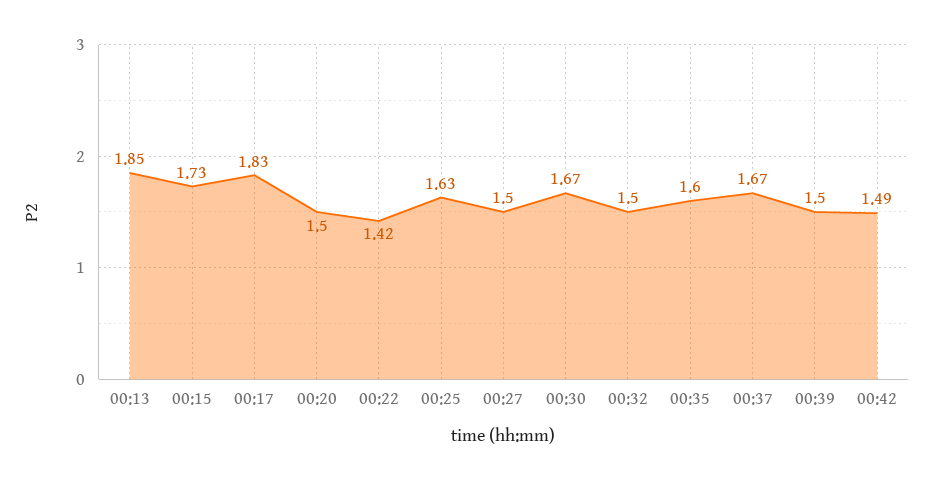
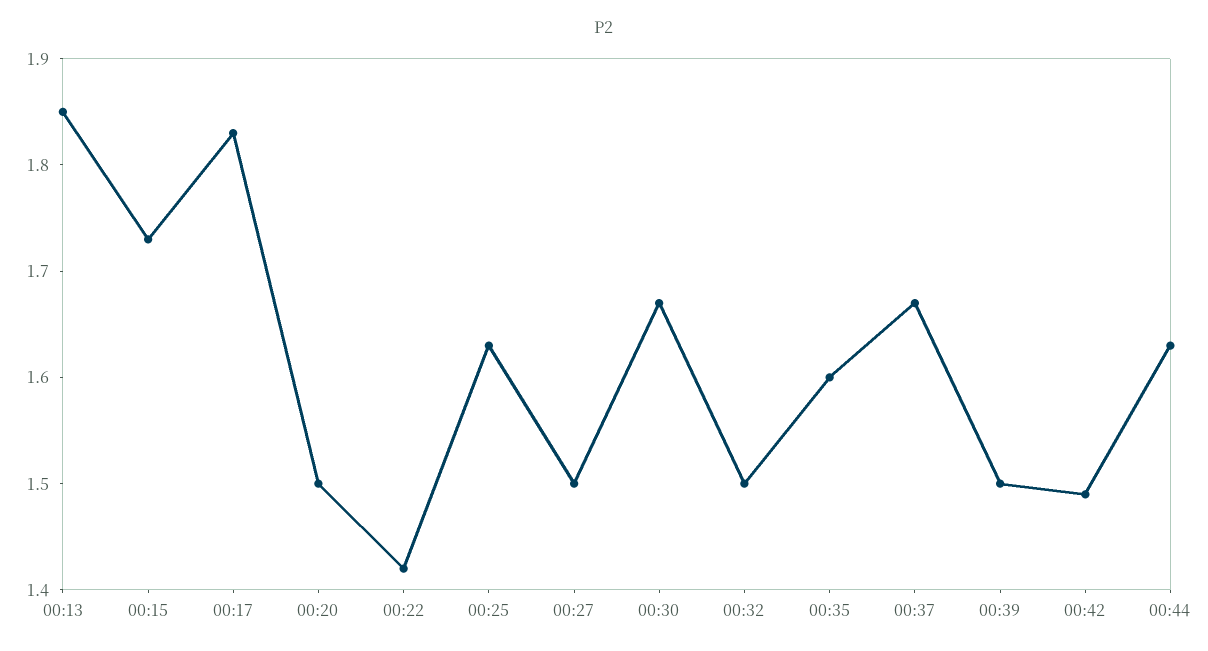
00:44: none -> 1.63

